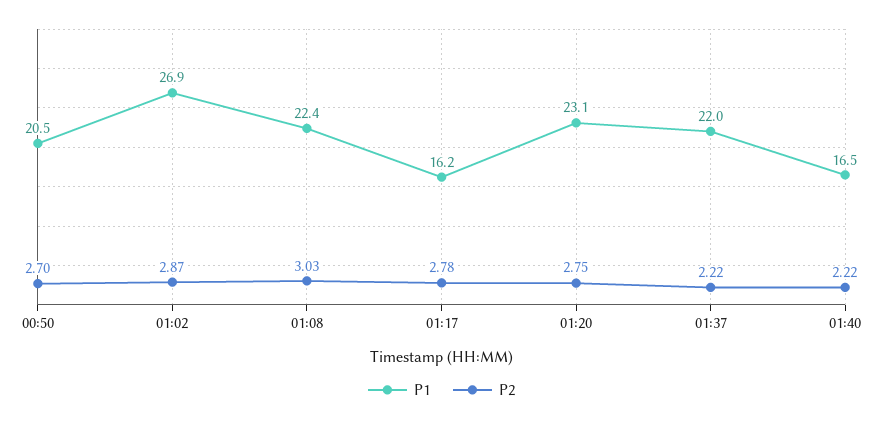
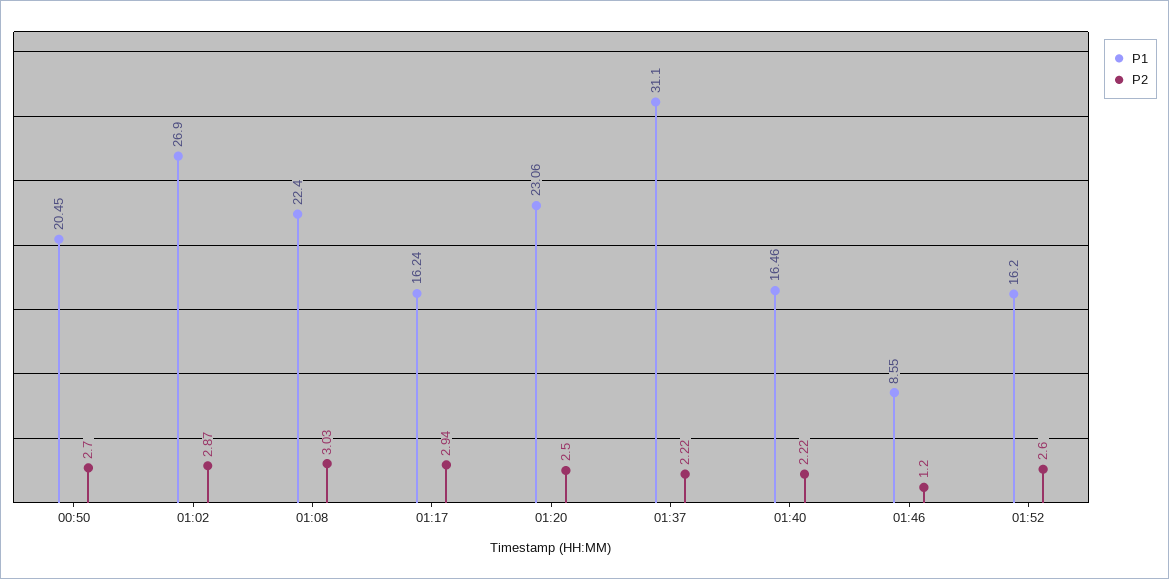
P2, 01:17: 2.78 -> 2.94
P2, 01:20: 2.75 -> 2.5
P1, 01:37: 22 -> 31.1
P1, 01:46: none -> 8.55
P2, 01:46: none -> 1.2
P1, 01:52: none -> 16.2
P2, 01:52: none -> 2.6

